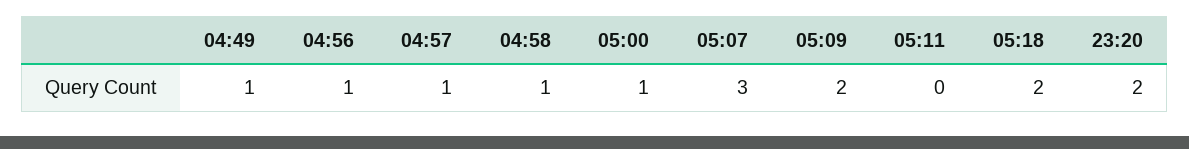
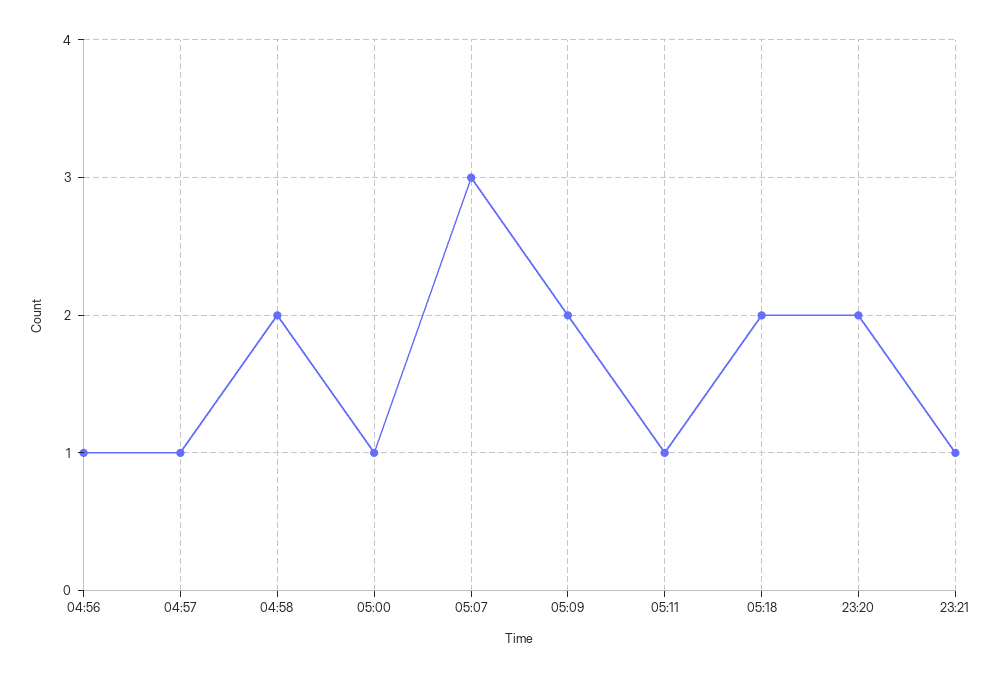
04:49: 1 -> none
04:58: 1 -> 2
05:11: 0 -> 1
23:21: none -> 1

